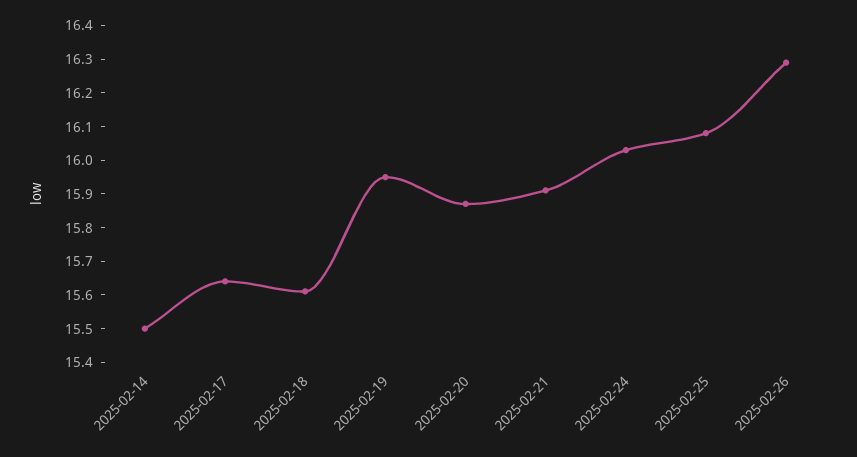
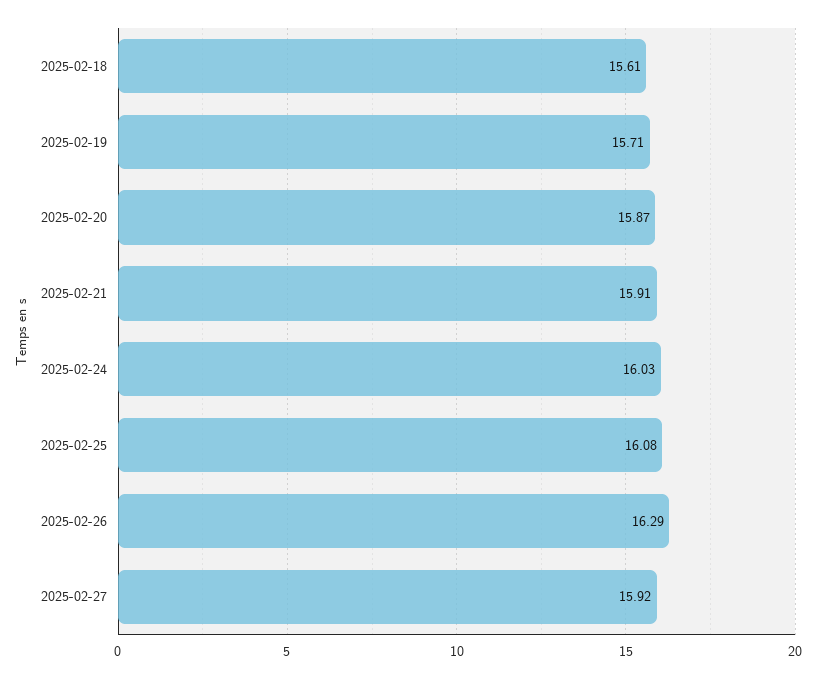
2025-02-14: 15.5 -> none
2025-02-17: 15.65 -> none
2025-02-19: 15.95 -> 15.71
2025-02-27: none -> 15.92

